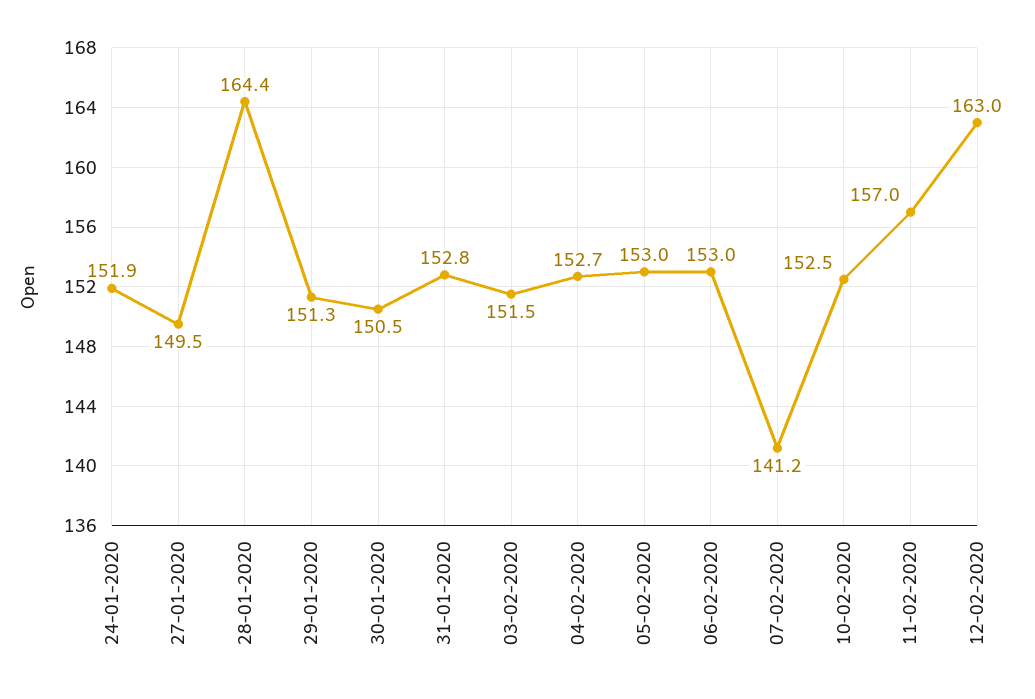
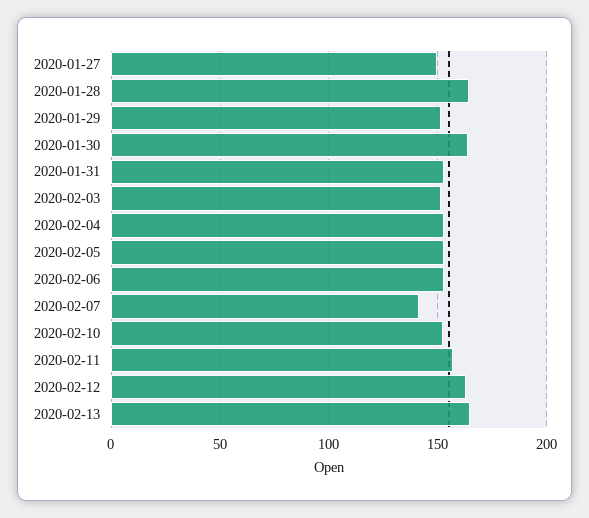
24-01-2020: 151.9 -> none
30-01-2020: 150.5 -> 165
2020-02-13: none -> 165

